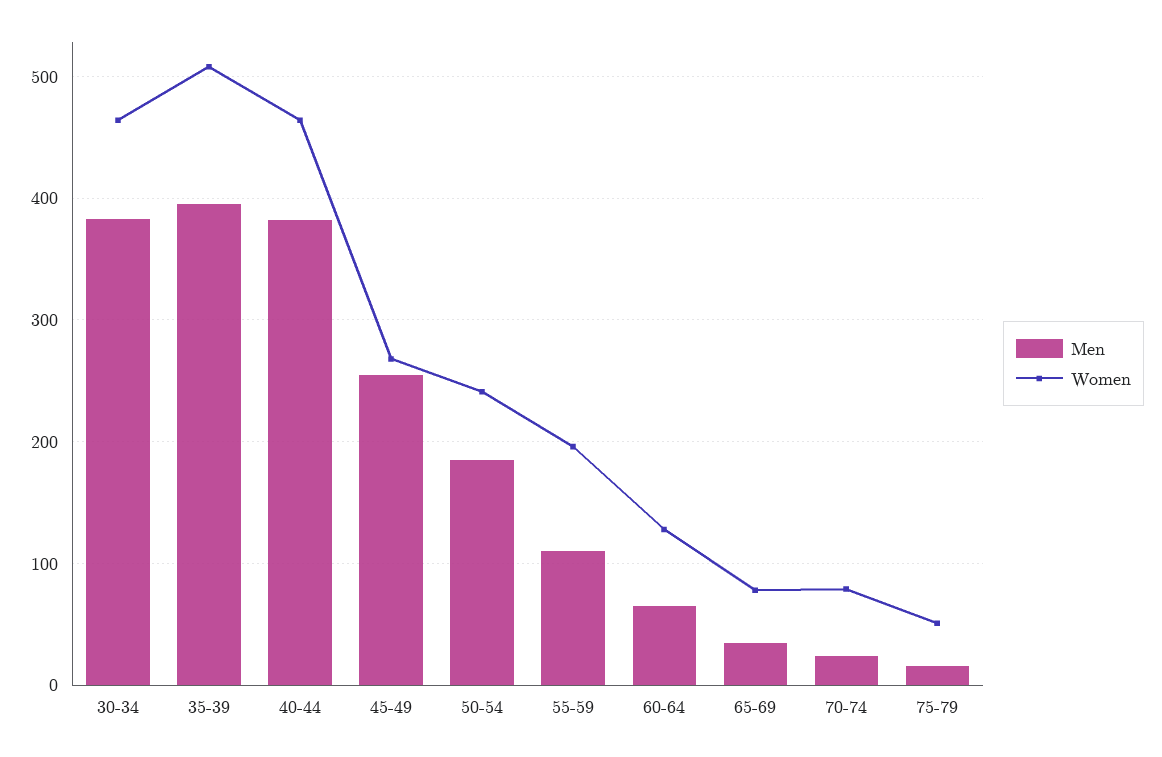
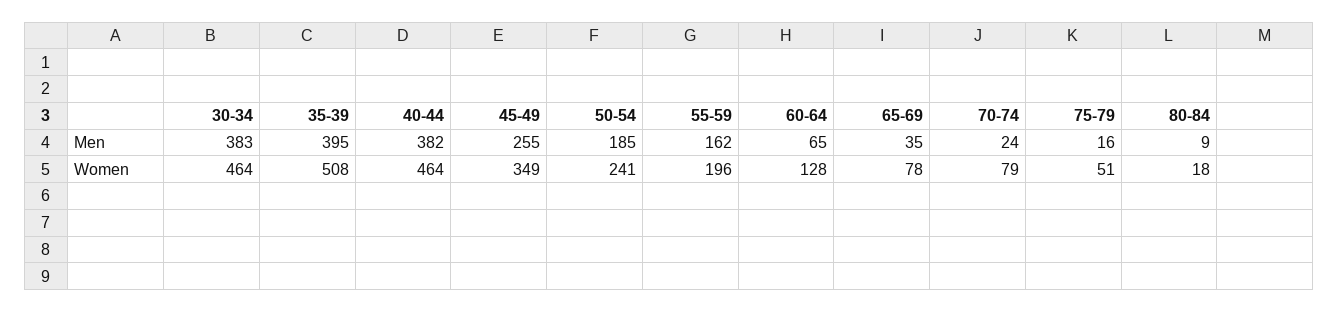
Women, 45-49: 270 -> 349
Men, 55-59: 110 -> 162
Men, 80-84: none -> 9
Women, 80-84: none -> 18

